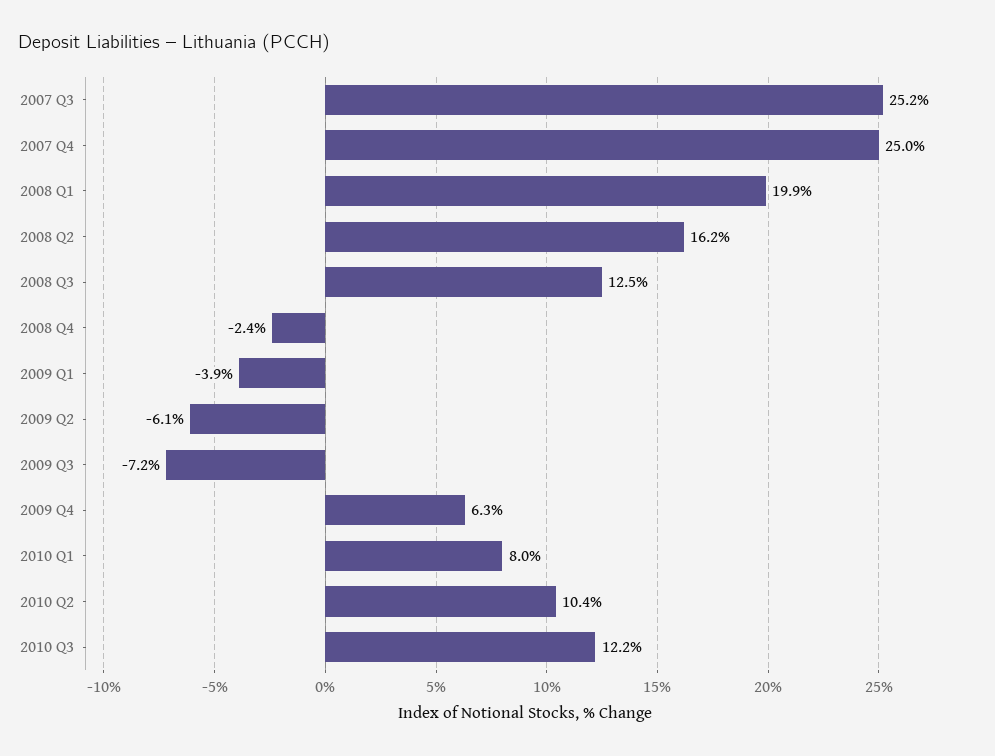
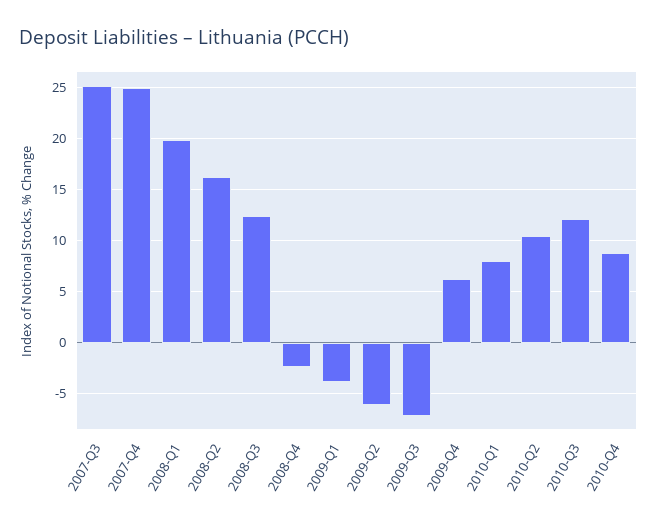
2010-Q4: none -> 9

